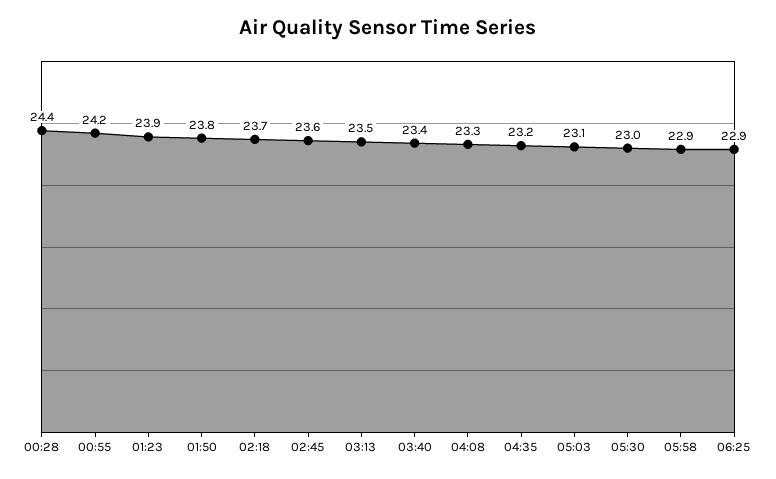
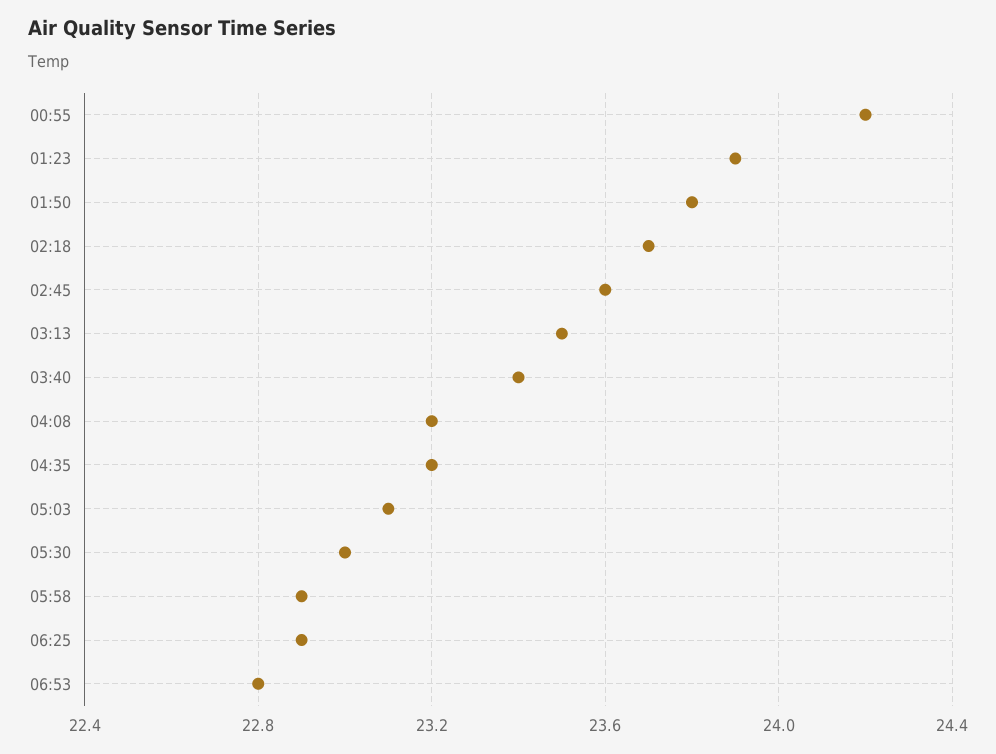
00:28: 24.4 -> none
04:08: 23.3 -> 23.2
06:53: none -> 22.8

